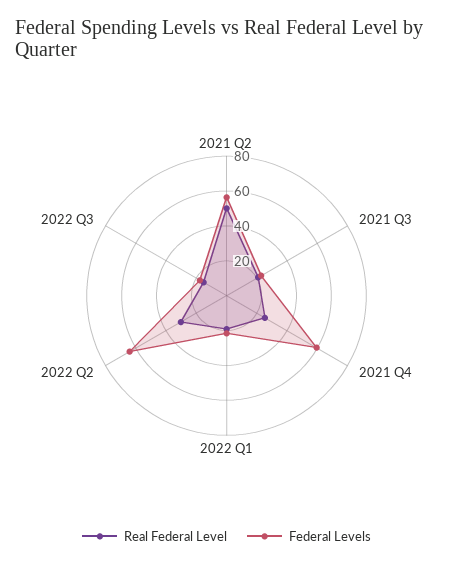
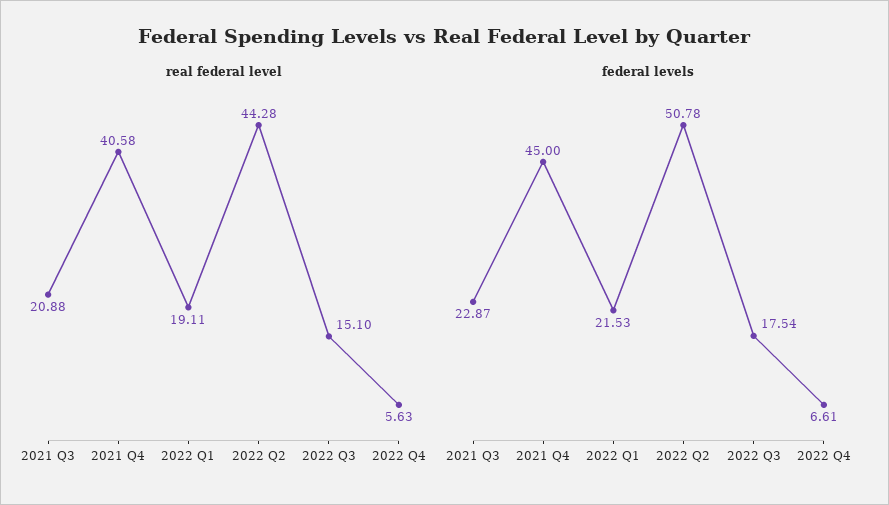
Real Federal Level, 2021 Q2: 50 -> none
Federal Levels, 2021 Q2: 55 -> none
Real Federal Level, 2021 Q4: 25 -> 40.58
Federal Levels, 2021 Q4: 60 -> 45
Real Federal Level, 2022 Q2: 30 -> 44.28
Federal Levels, 2022 Q2: 65 -> 50.78
Real Federal Level, 2022 Q4: none -> 5.63
Federal Levels, 2022 Q4: none -> 6.61

